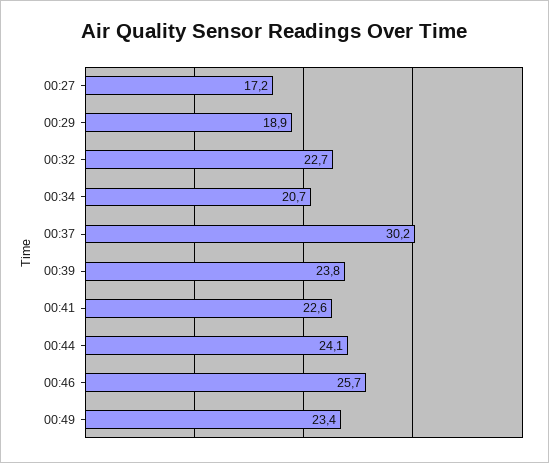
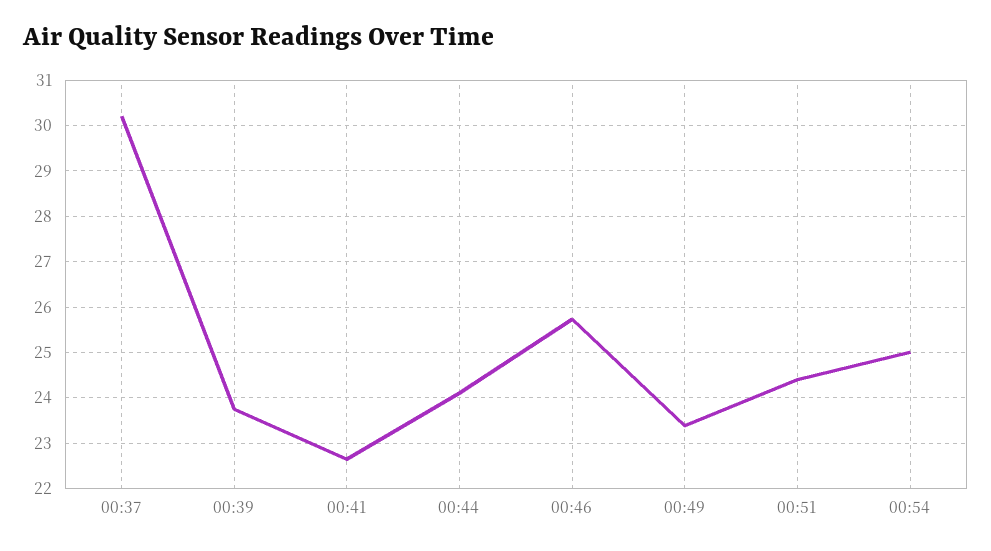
00:27: 17.2 -> none
00:29: 18.9 -> none
00:32: 22.7 -> none
00:34: 20.7 -> none
00:51: none -> 24.4
00:54: none -> 25

